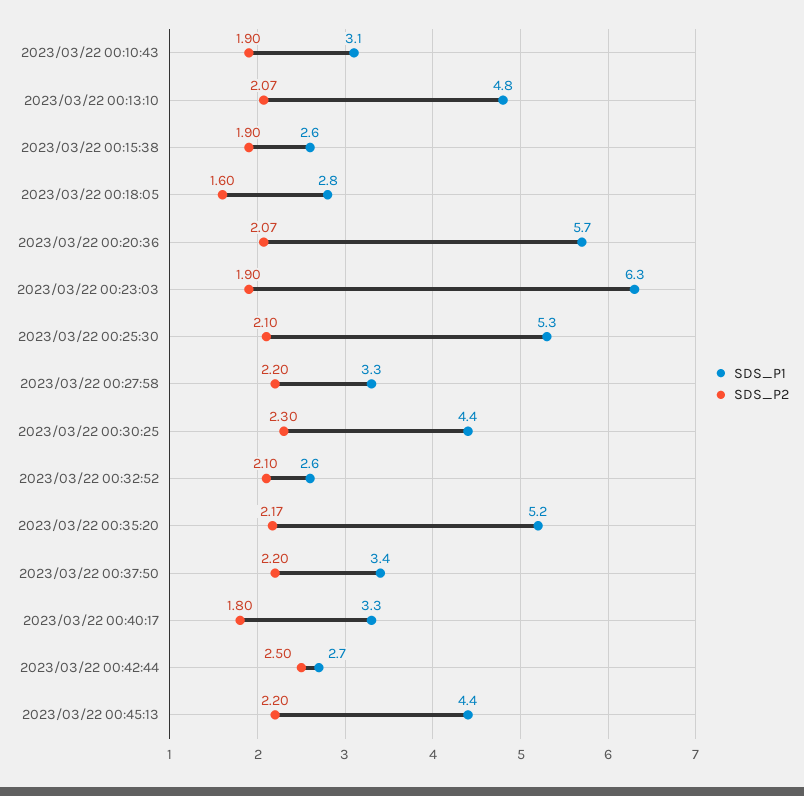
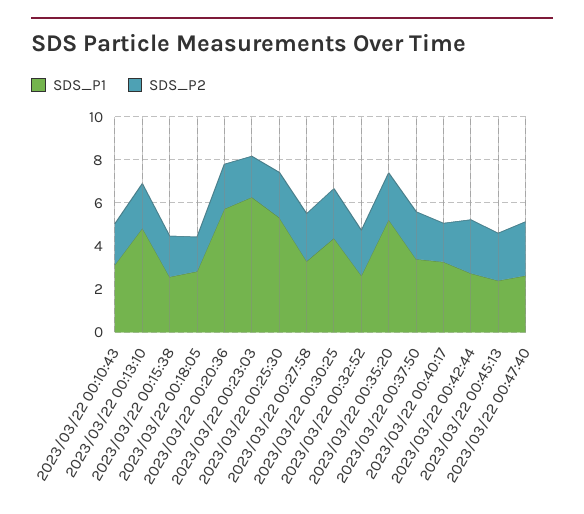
SDS_P1, 2023/03/22 00:45:13: 4.4 -> 2.5
SDS_P1, 2023/03/22 00:47:40: none -> 2.5
SDS_P2, 2023/03/22 00:47:40: none -> 2.5

